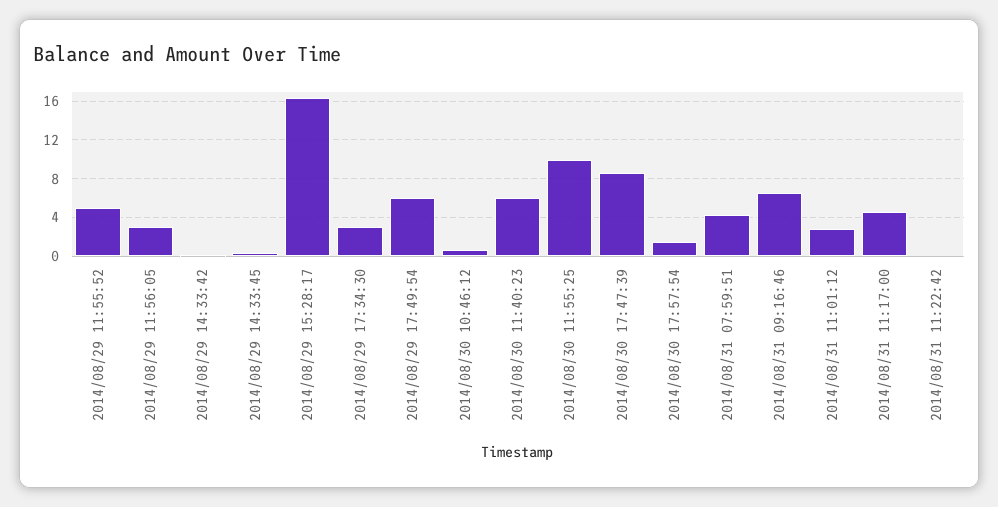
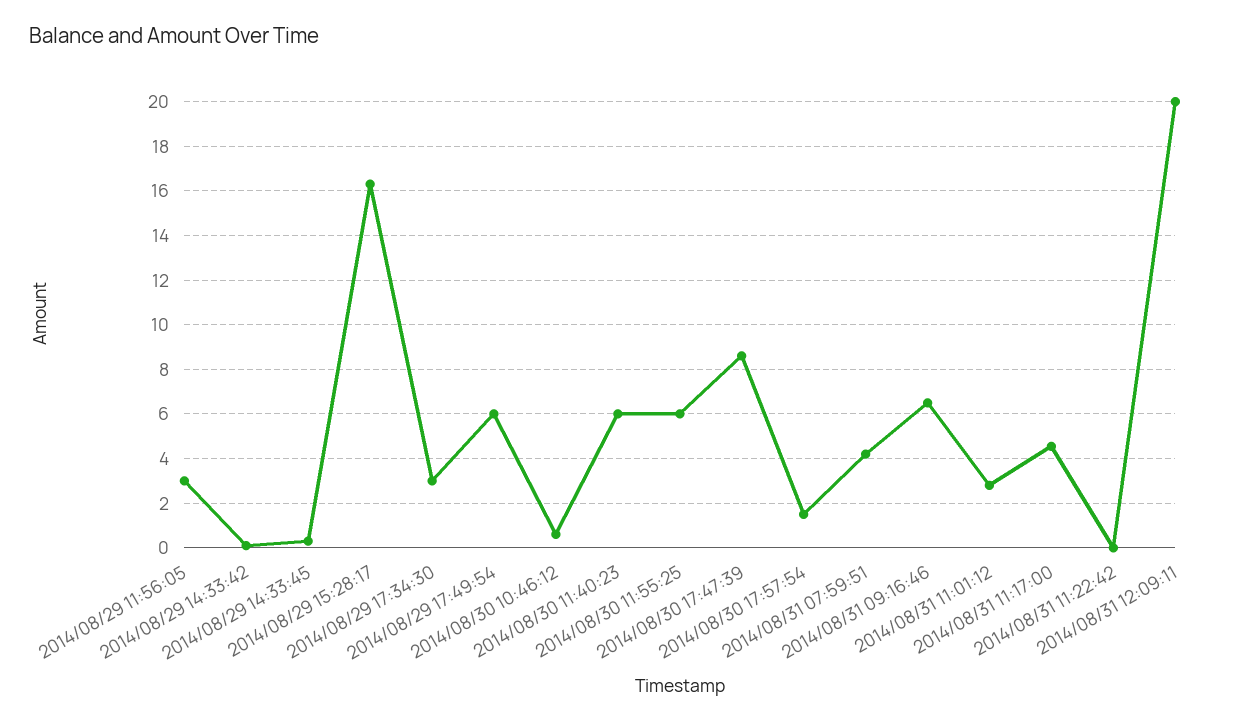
2014/08/29 11:55:52: 5 -> none
2014/08/30 11:55:25: 10 -> 6
2014/08/31 12:09:11: none -> 20

